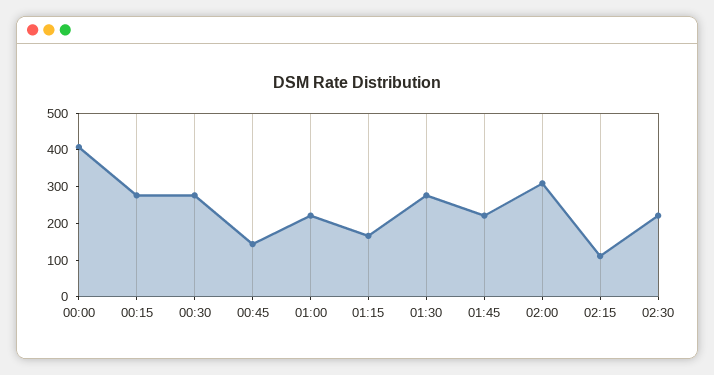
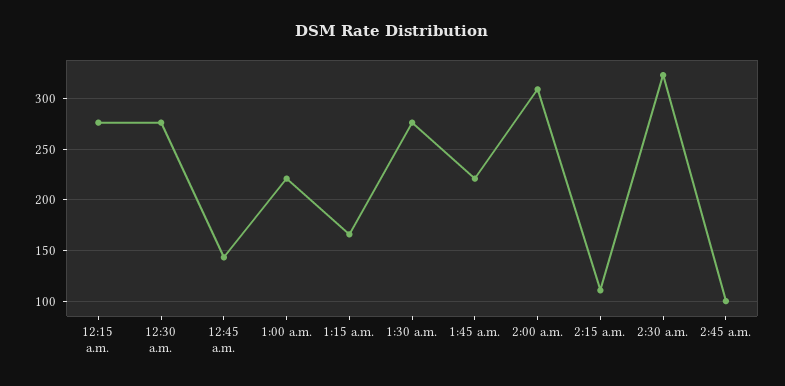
00:00: 400 -> none
02:30: 225 -> 320
2:45 a.m.: none -> 100

